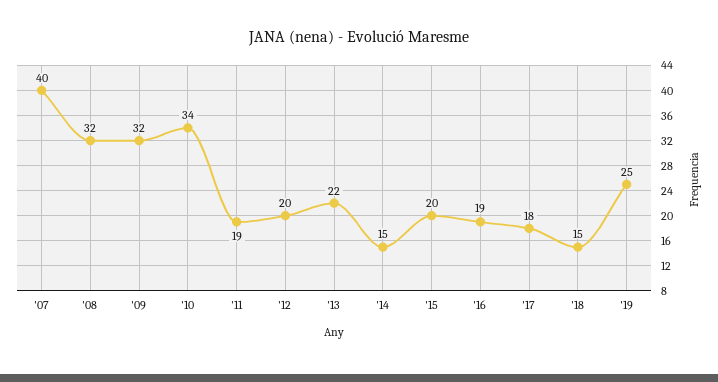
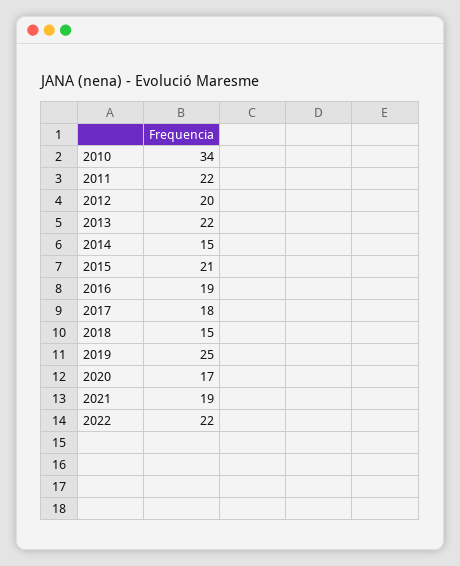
'07: 40 -> none
'08: 32 -> none
'09: 32 -> none
'11: 19 -> 22
'15: 20 -> 21
2020: none -> 17
2021: none -> 19
2022: none -> 22

